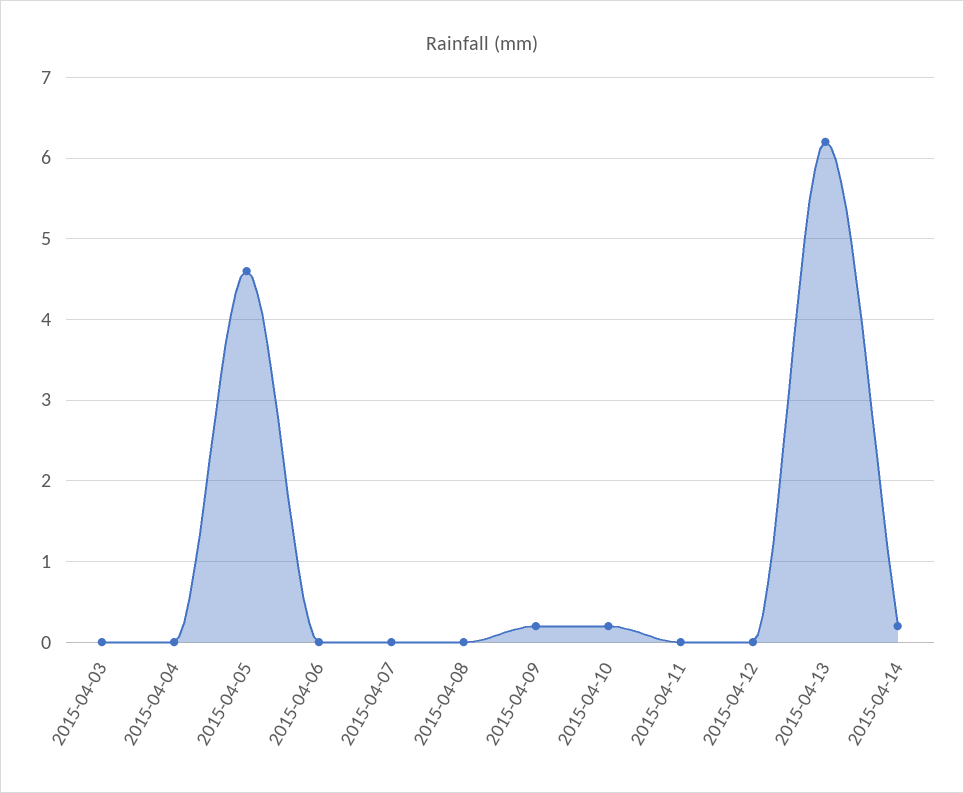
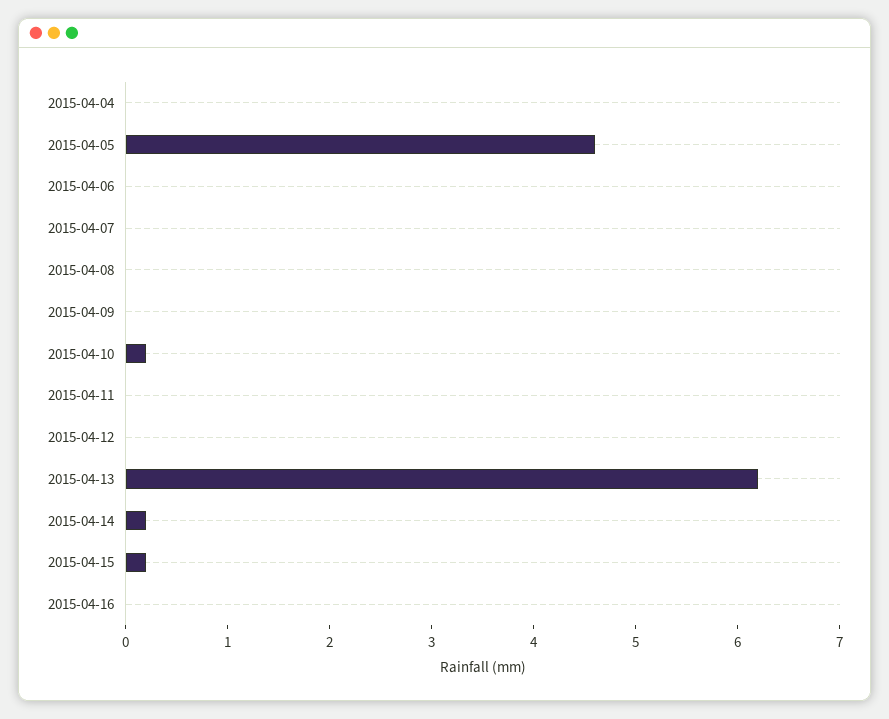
2015-04-03: 0 -> none
2015-04-09: 0.2 -> 0
2015-04-15: none -> 0.2
2015-04-16: none -> 0

